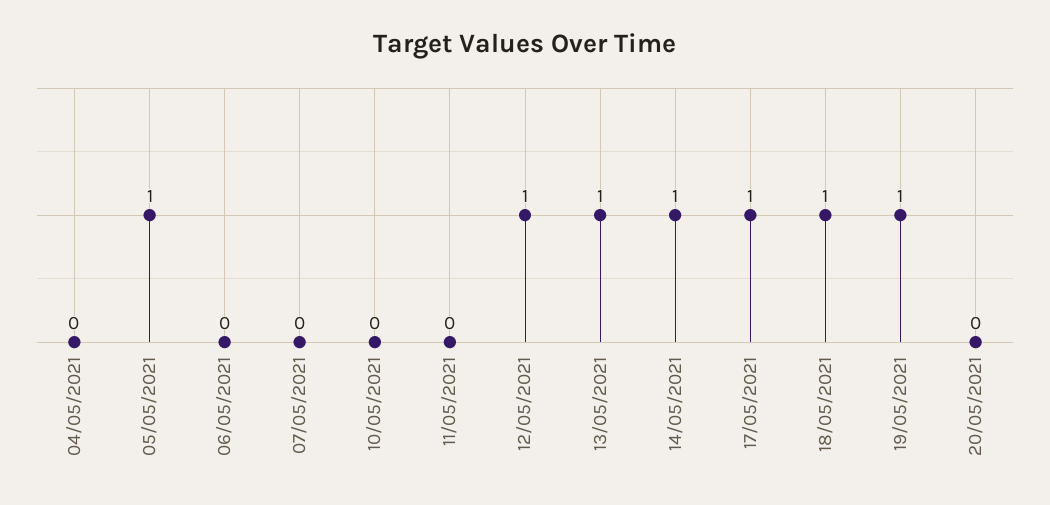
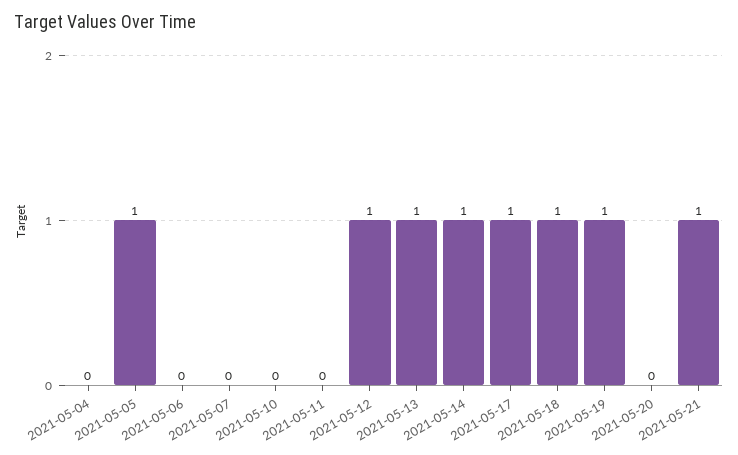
2021-05-21: none -> 1

